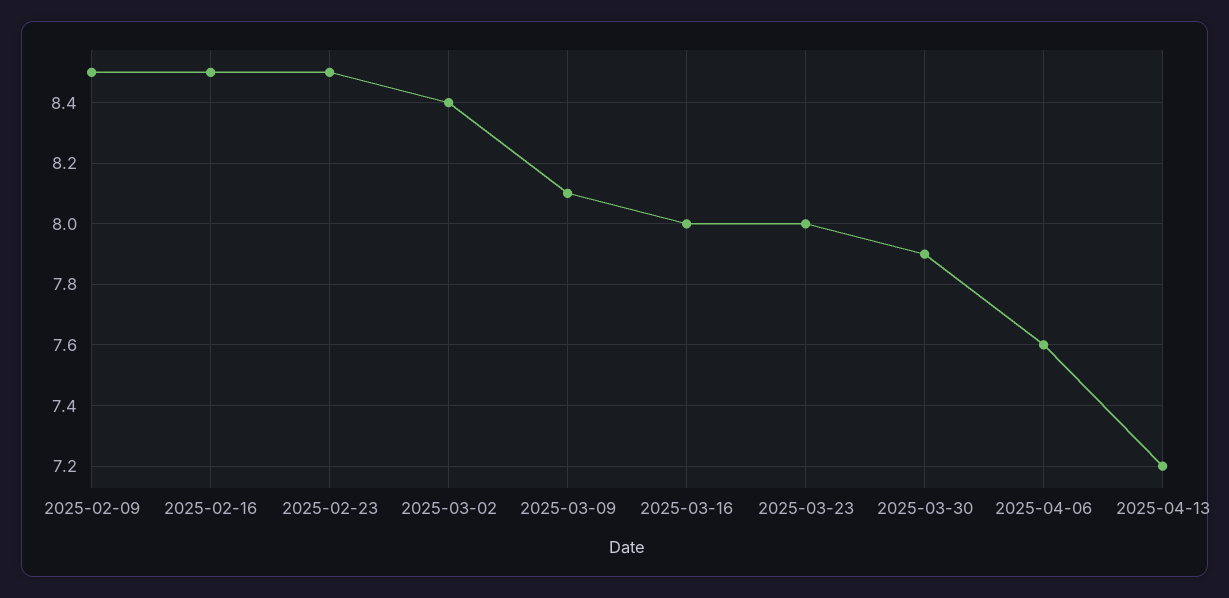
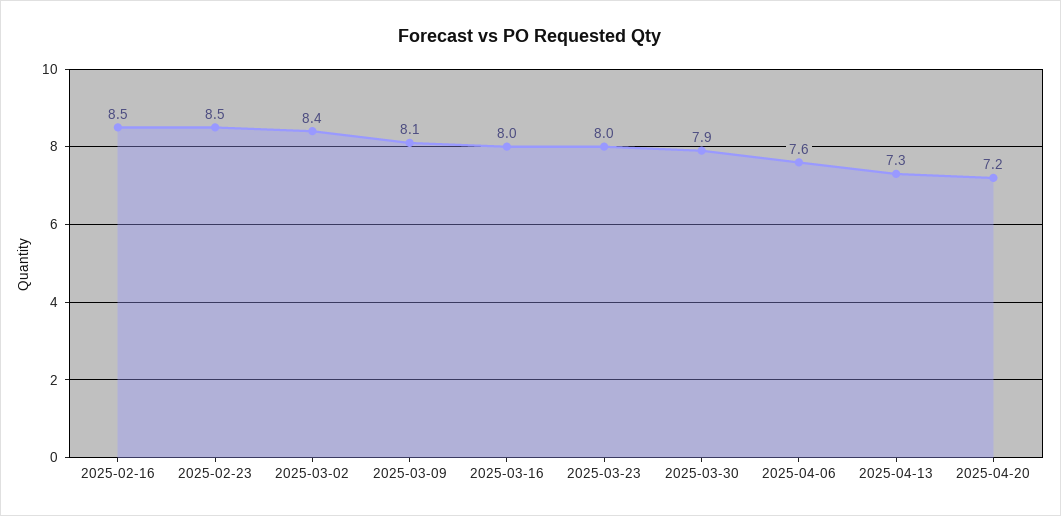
2025-02-09: 8.5 -> none
2025-04-13: 7.2 -> 7.3
2025-04-20: none -> 7.2

